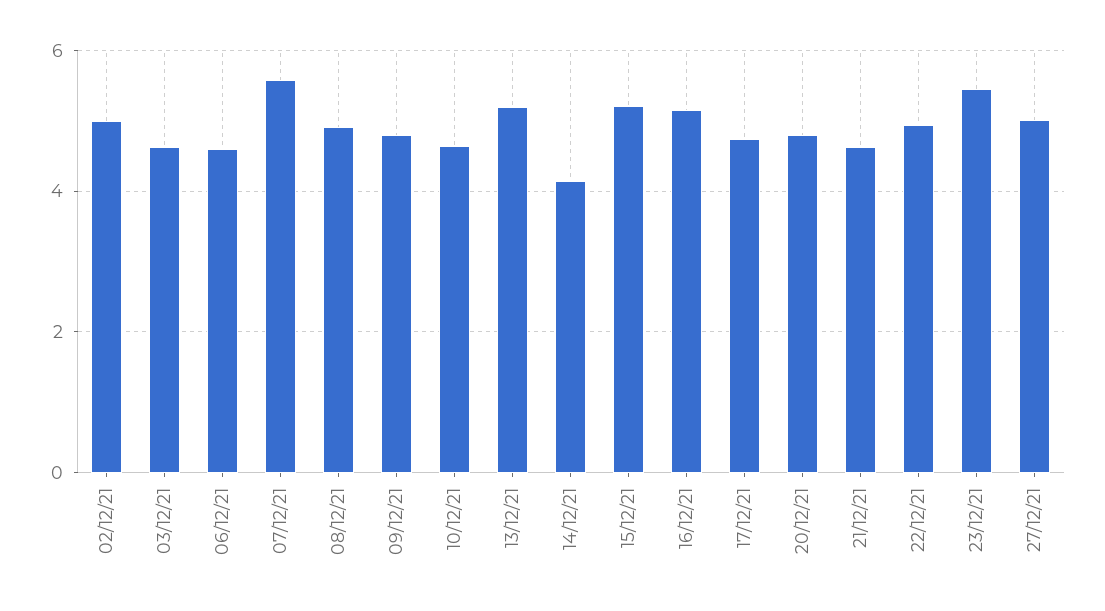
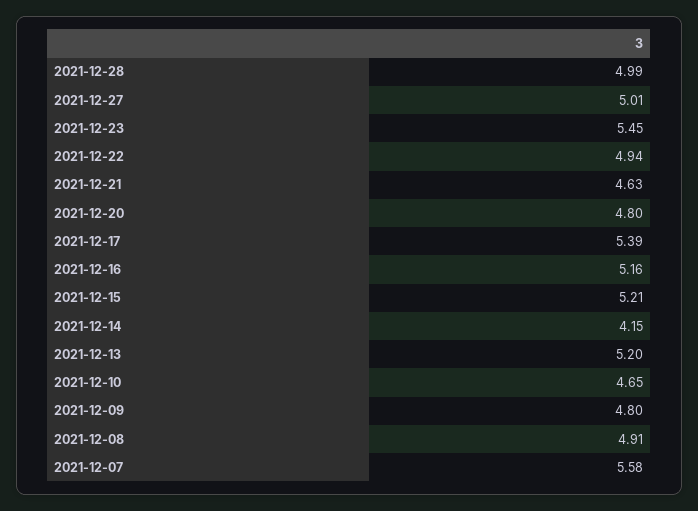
02/12/21: 5 -> none
03/12/21: 4.6 -> none
06/12/21: 4.6 -> none
17/12/21: 4.8 -> 5.39
2021-12-28: none -> 4.99

